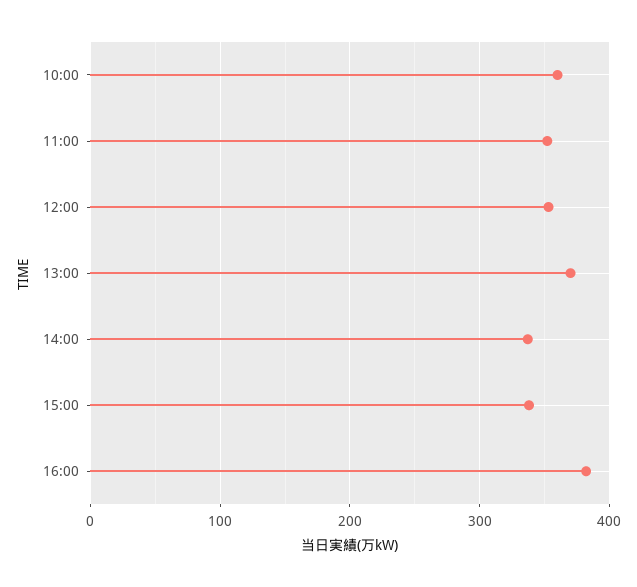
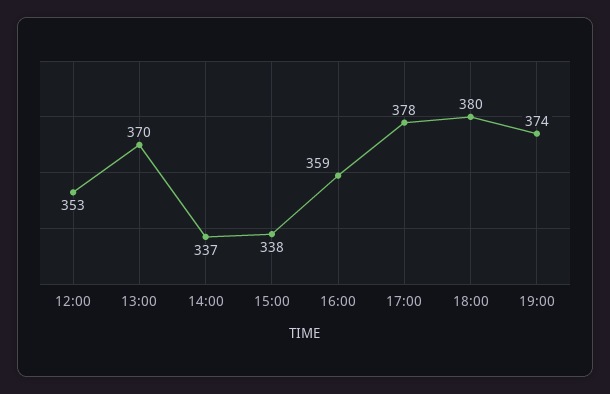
10:00: 360 -> none
11:00: 350 -> none
16:00: 380 -> 359
17:00: none -> 378
18:00: none -> 380
19:00: none -> 374

